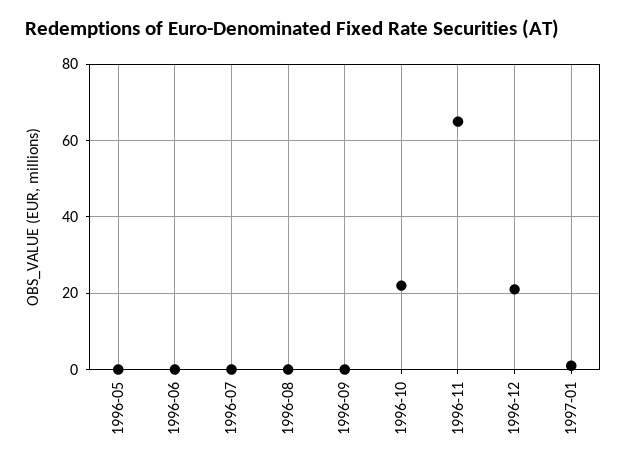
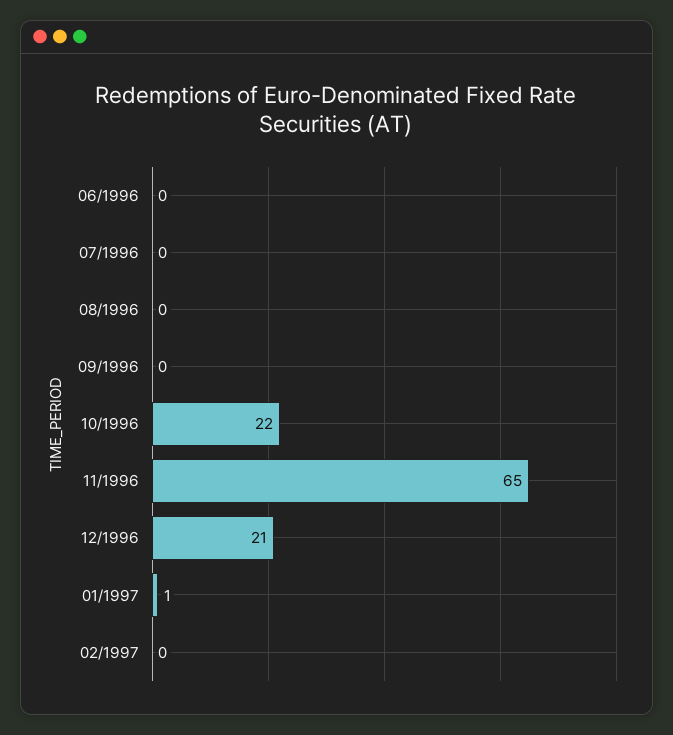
1996-05: 0 -> none
02/1997: none -> 0

